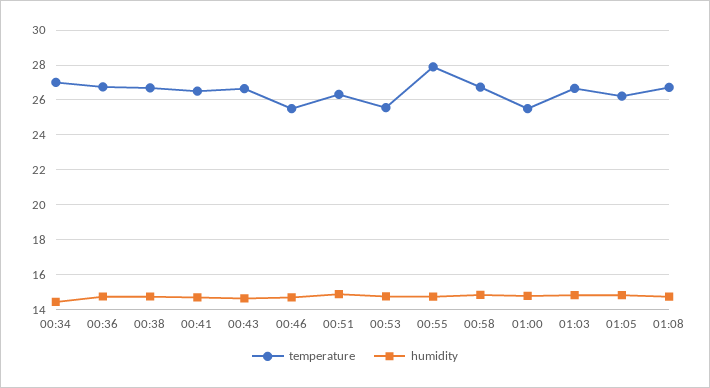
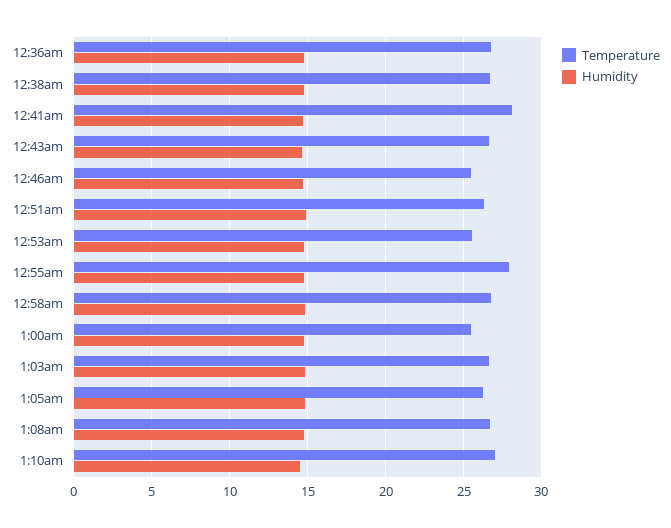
temperature, 00:34: 27 -> none
humidity, 00:34: 14.5 -> none
temperature, 00:41: 26.5 -> 28
temperature, 1:10am: none -> 27
humidity, 1:10am: none -> 14.5

